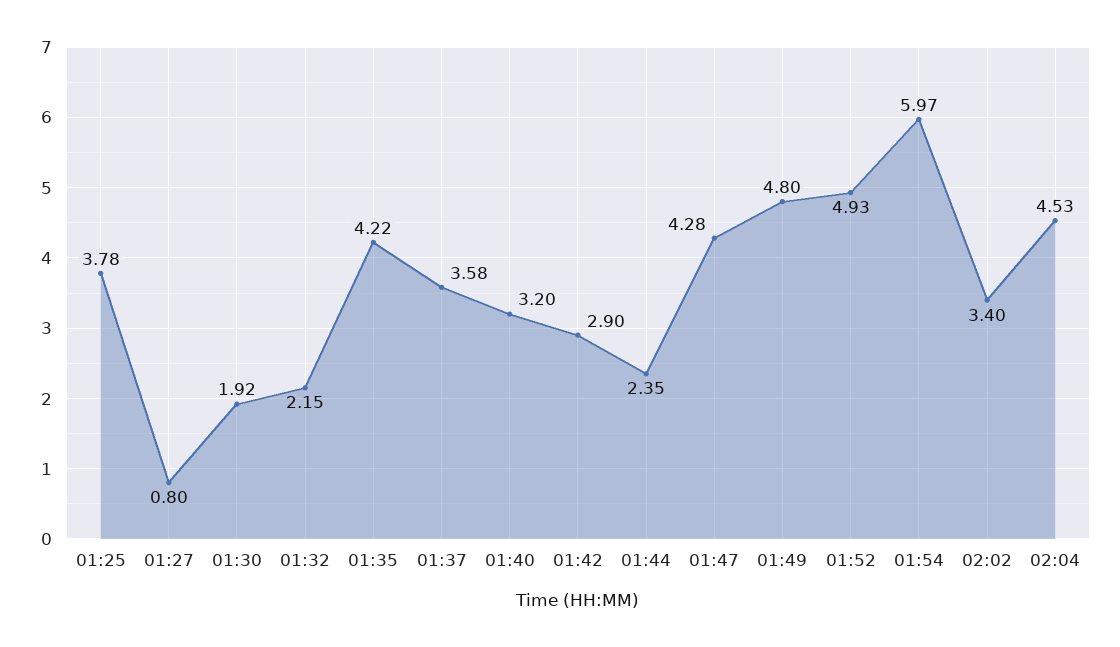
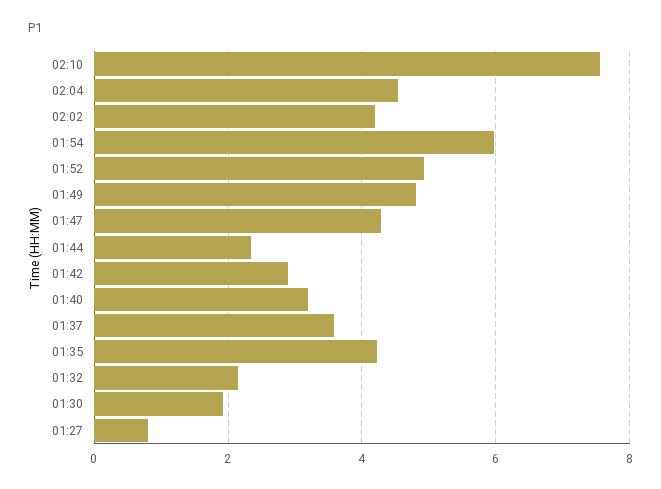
01:25: 3.78 -> none
02:02: 3.4 -> 4.2
02:10: none -> 7.6

